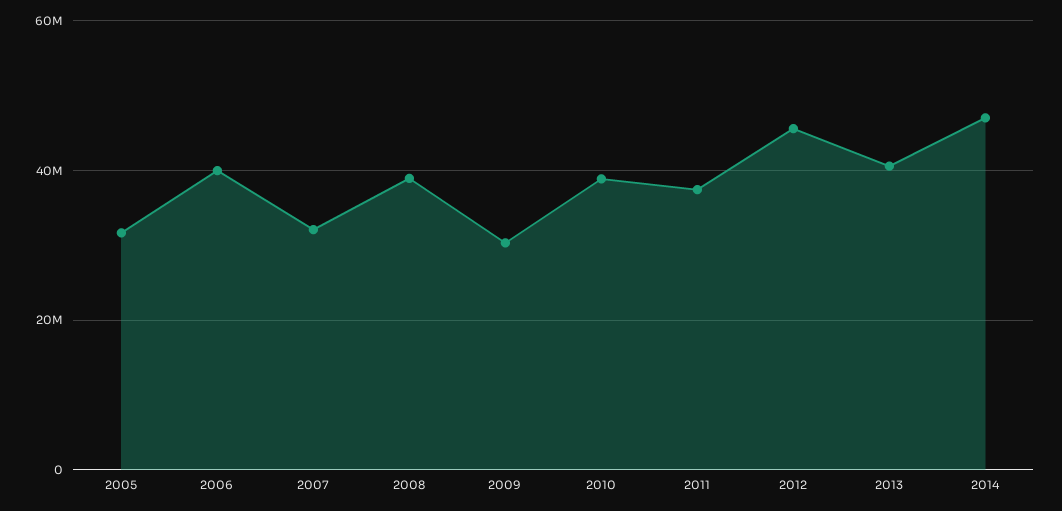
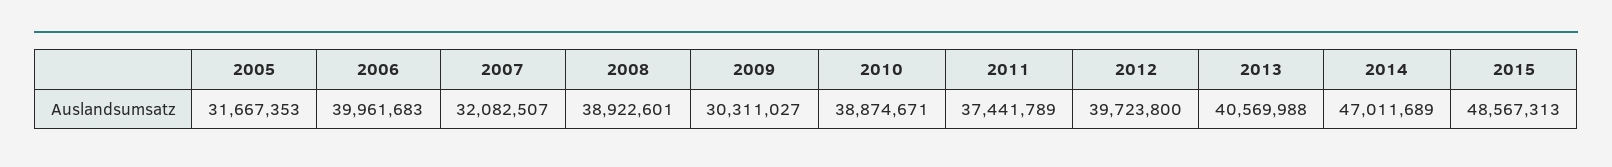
2012: 46000000 -> 39723800
2015: none -> 48567313

